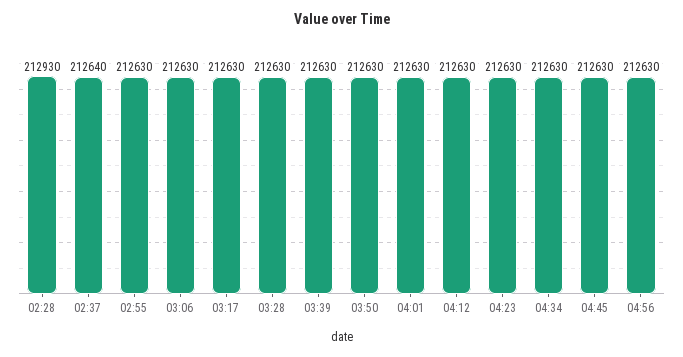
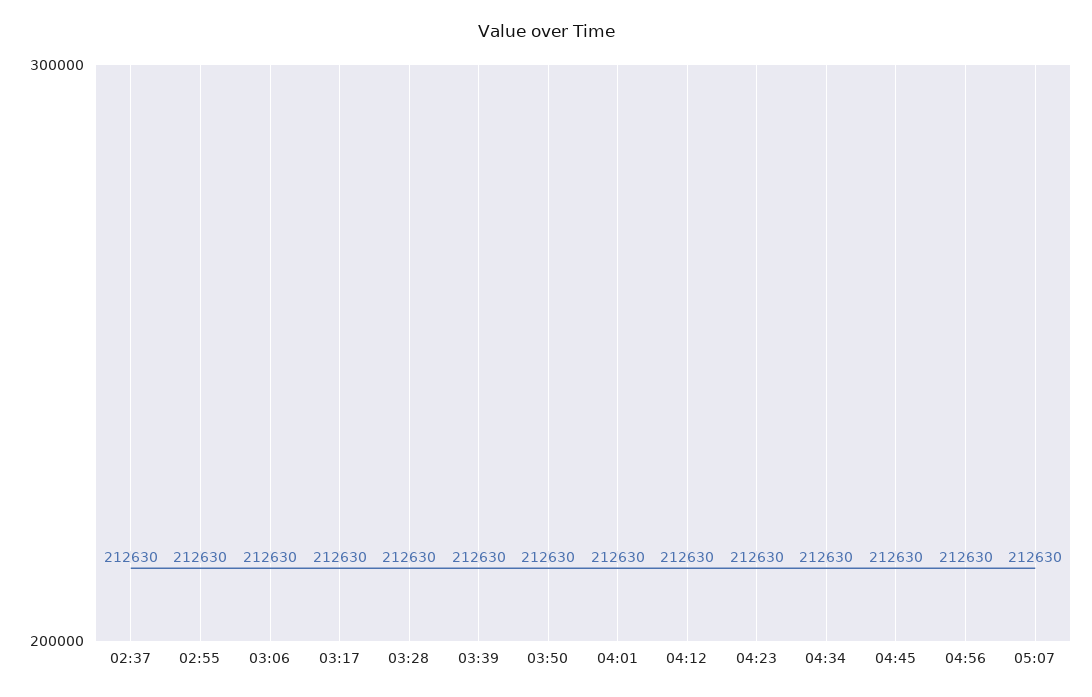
02:28: 212930 -> none
02:37: 212640 -> 212630
05:07: none -> 212630

